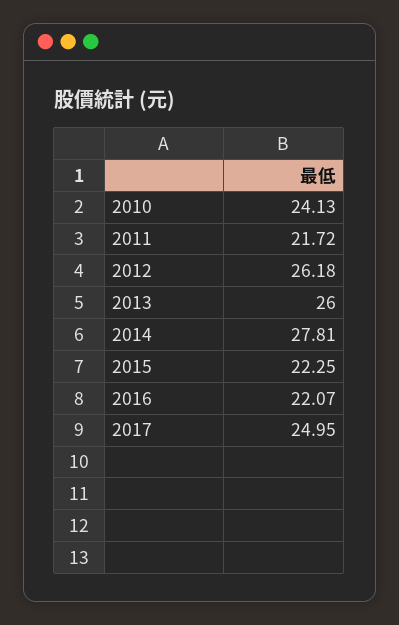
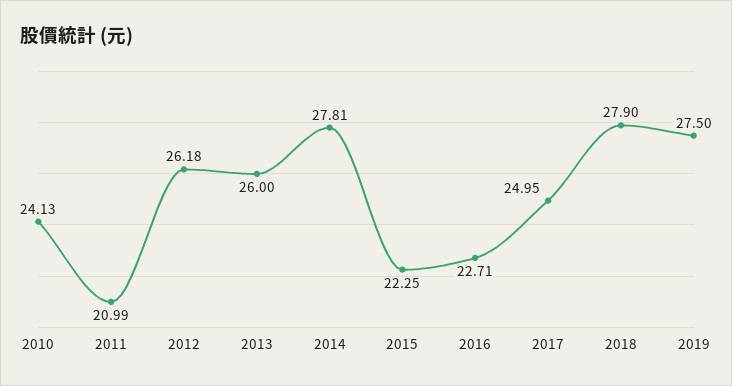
2011: 21.72 -> 20.99
2016: 22.07 -> 22.71
2018: none -> 27.9
2019: none -> 27.5

